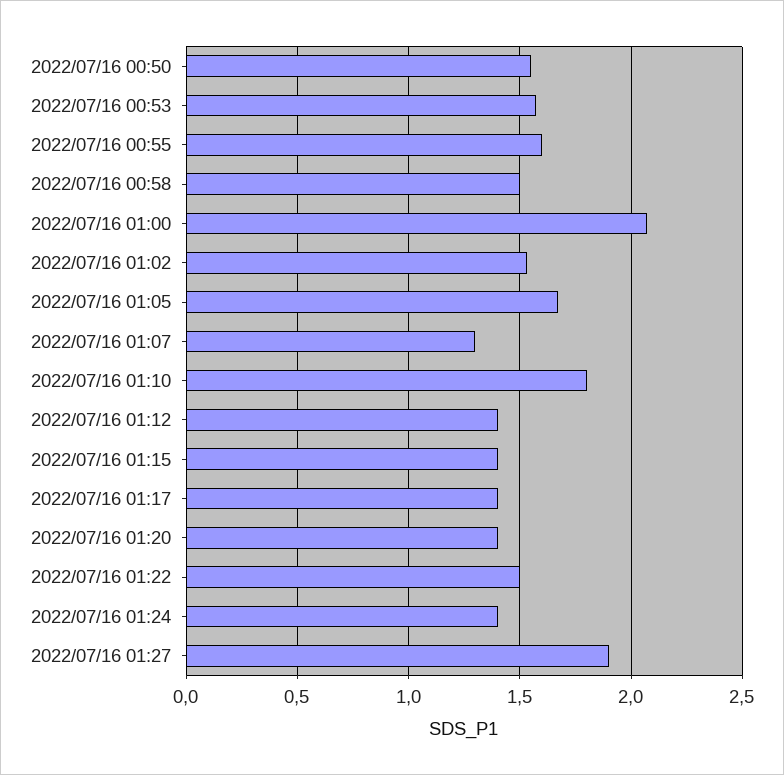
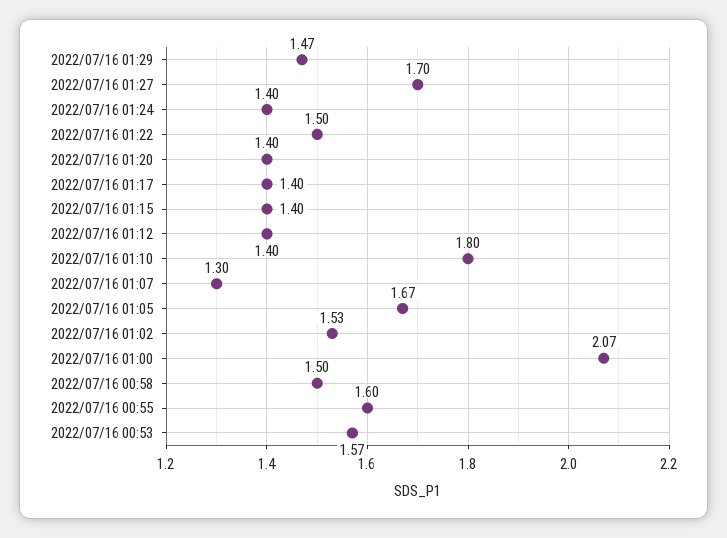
2022/07/16 00:50: 1.55 -> none
2022/07/16 01:27: 1.9 -> 1.7
2022/07/16 01:29: none -> 1.47

